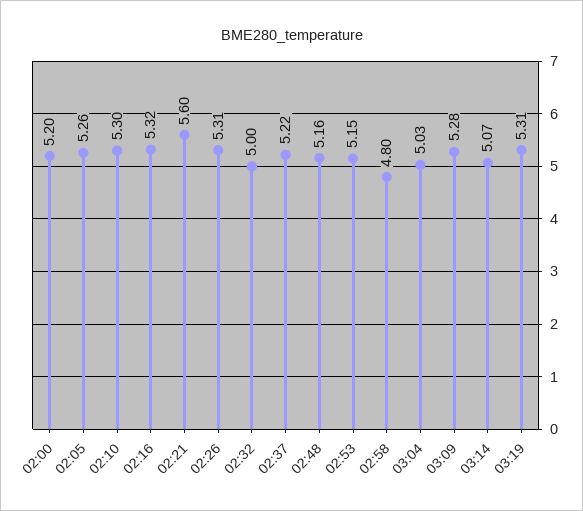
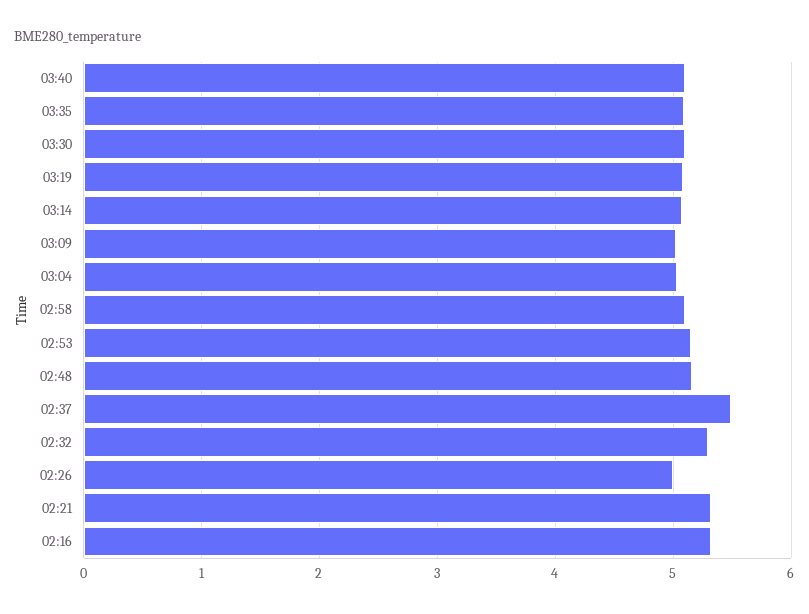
02:00: 5.2 -> none
02:05: 5.26 -> none
02:10: 5.3 -> none
02:21: 5.6 -> 5.3
02:26: 5.31 -> 5
02:32: 5 -> 5.3
02:37: 5.22 -> 5.5
02:58: 4.8 -> 5.1
03:09: 5.28 -> 5
03:19: 5.31 -> 5.1
03:40: none -> 5.1
03:35: none -> 5.1
03:30: none -> 5.1

